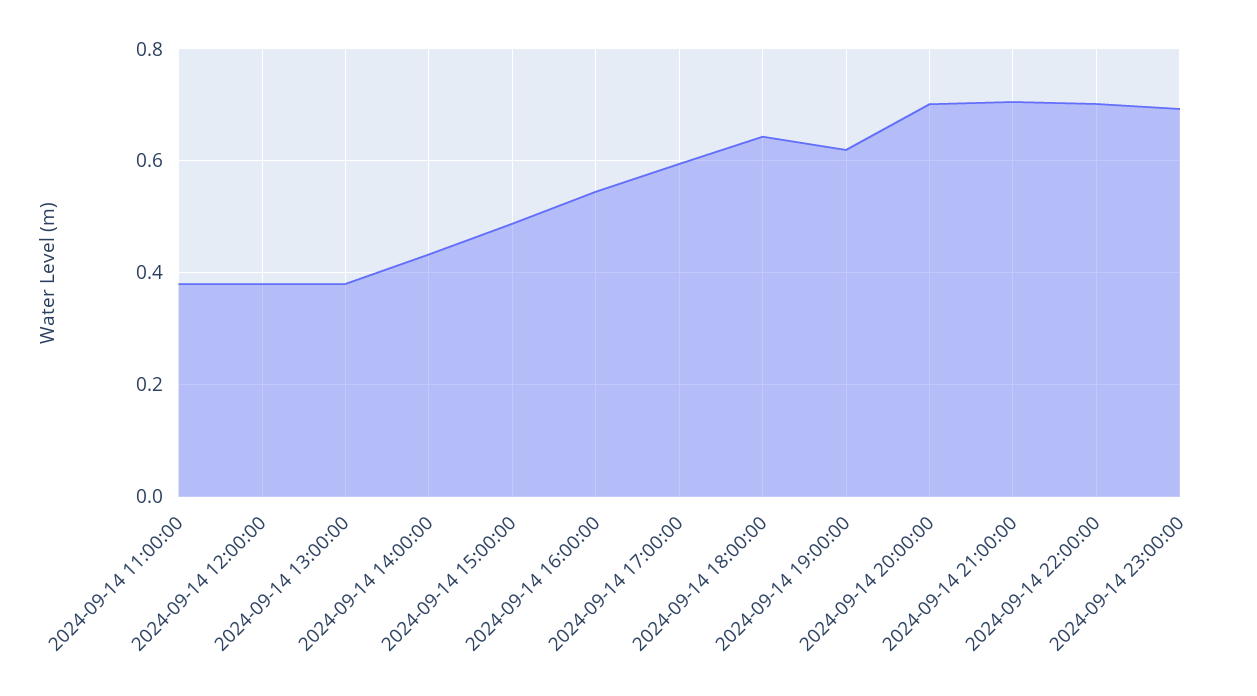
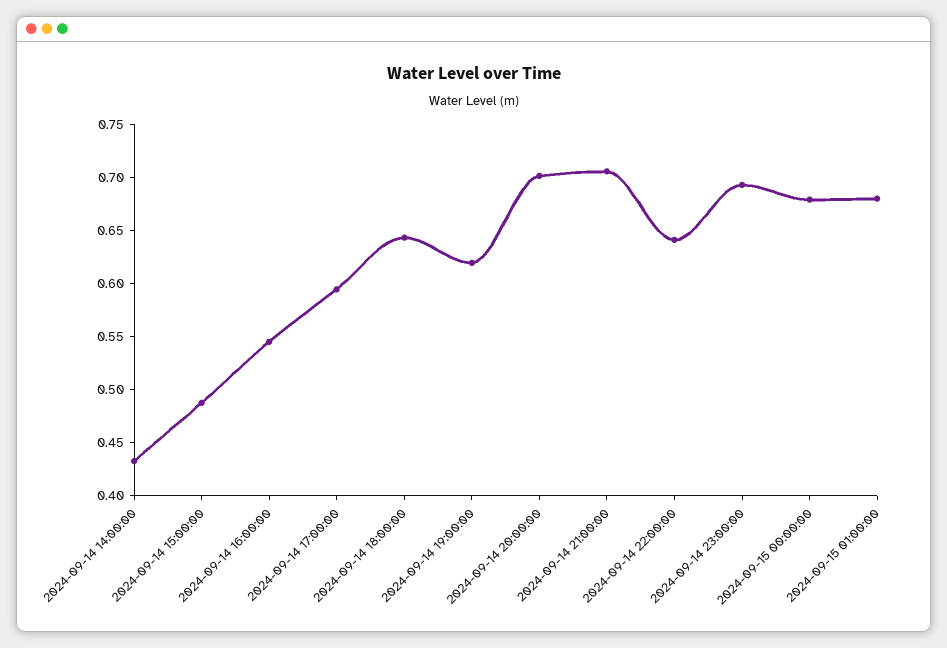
2024-09-14 11:00:00: 0.38 -> none
2024-09-14 12:00:00: 0.38 -> none
2024-09-14 13:00:00: 0.38 -> none
2024-09-14 22:00:00: 0.7 -> 0.64
2024-09-15 00:00:00: none -> 0.68
2024-09-15 01:00:00: none -> 0.68

